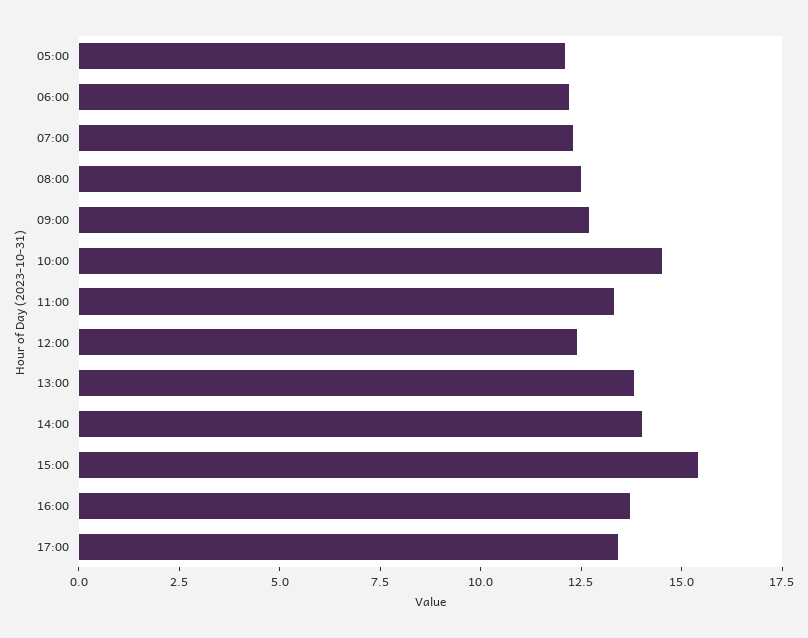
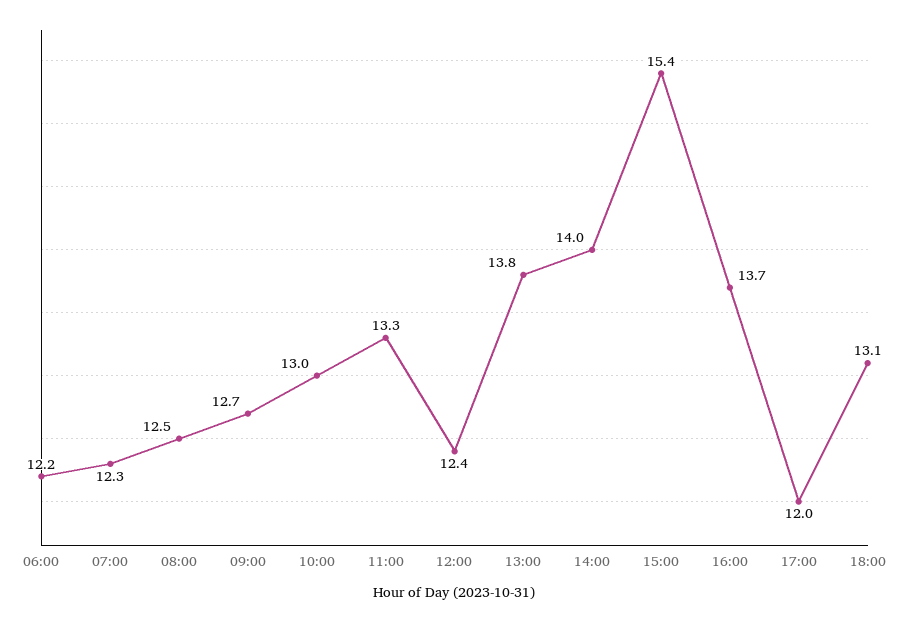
05:00: 12 -> none
10:00: 14.5 -> 13
17:00: 13.5 -> 12
18:00: none -> 13.1

